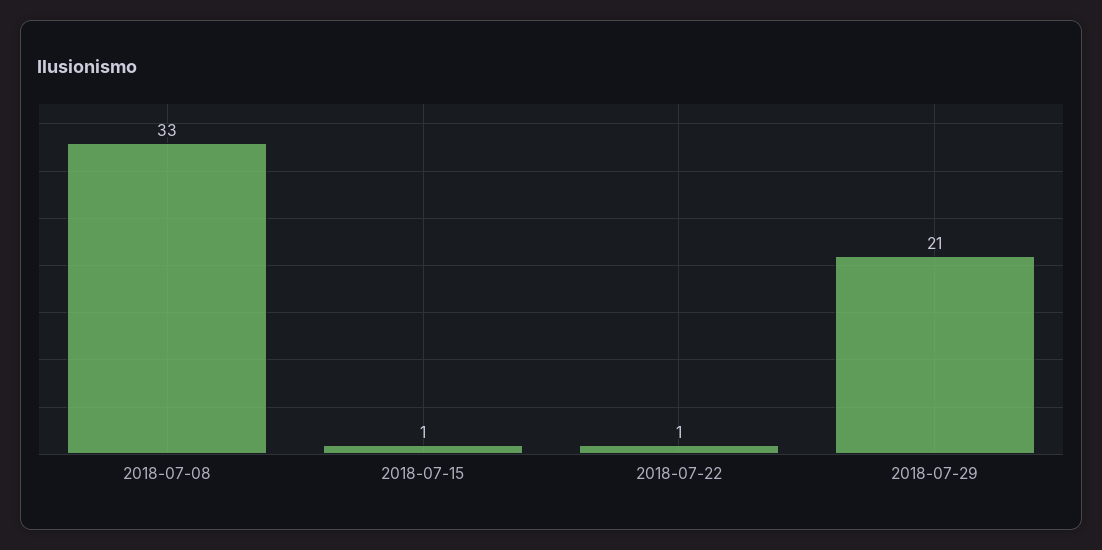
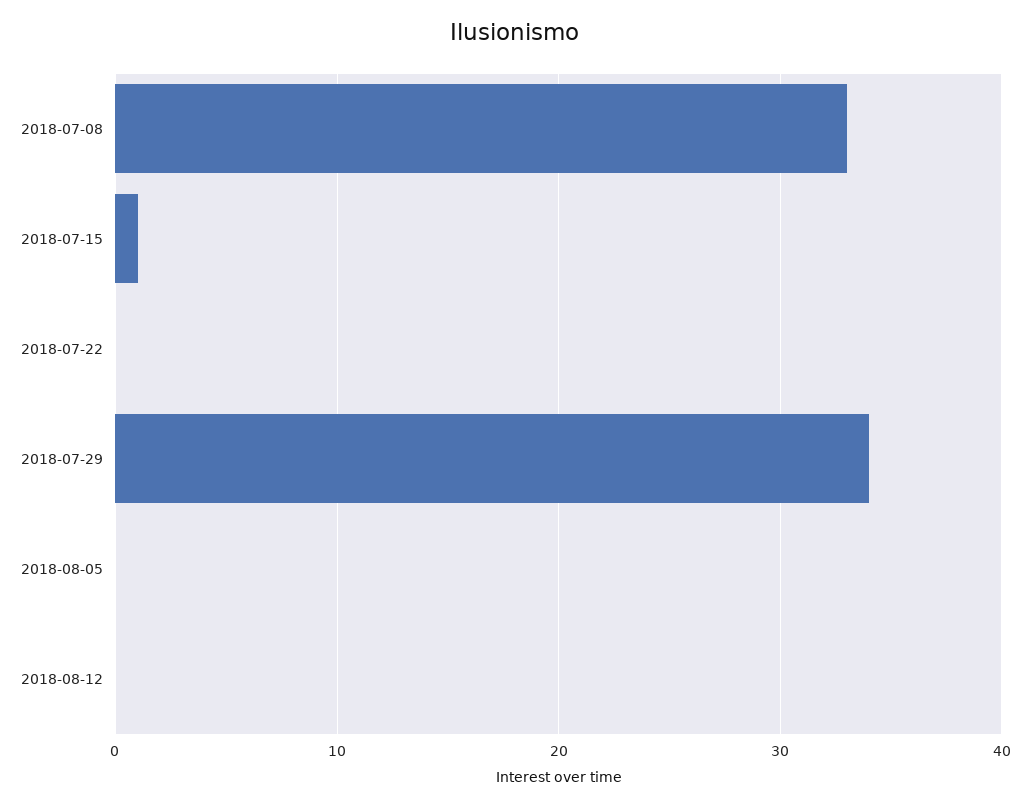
2018-07-22: 1 -> 0
2018-07-29: 21 -> 34
2018-08-05: none -> 0
2018-08-12: none -> 0

